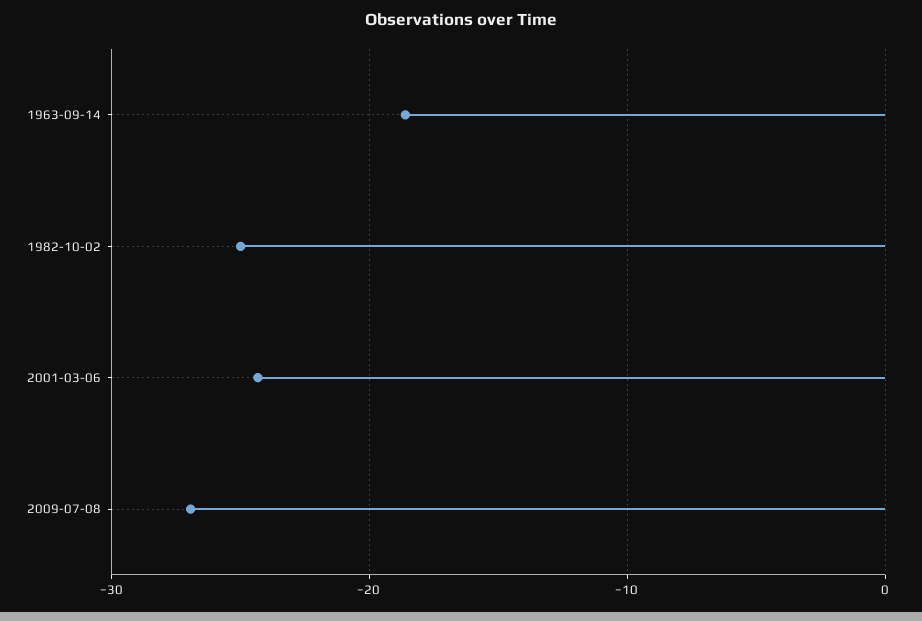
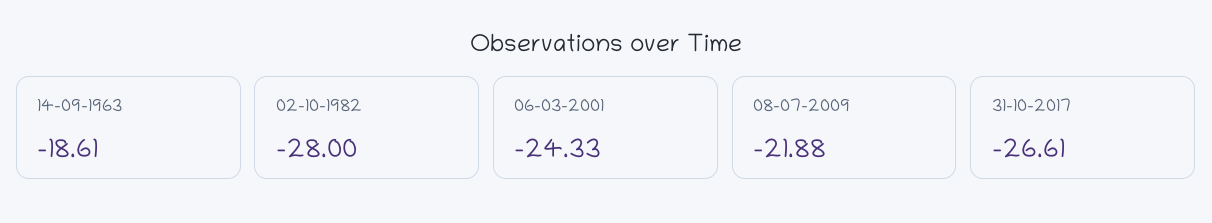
1982-10-02: -25 -> -28
2009-07-08: -27 -> -21.88
31-10-2017: none -> -26.61

